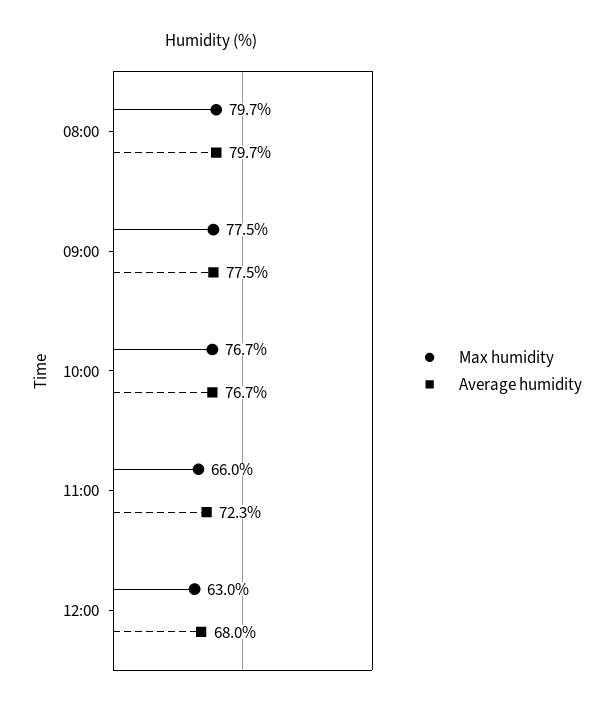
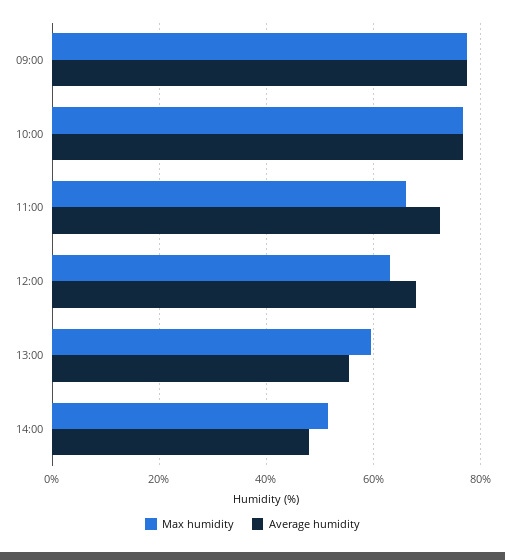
Max humidity, 08:00: 79.7 -> none
Average humidity, 08:00: 79.7 -> none
Max humidity, 13:00: none -> 60
Average humidity, 13:00: none -> 56
Max humidity, 14:00: none -> 52
Average humidity, 14:00: none -> 48

